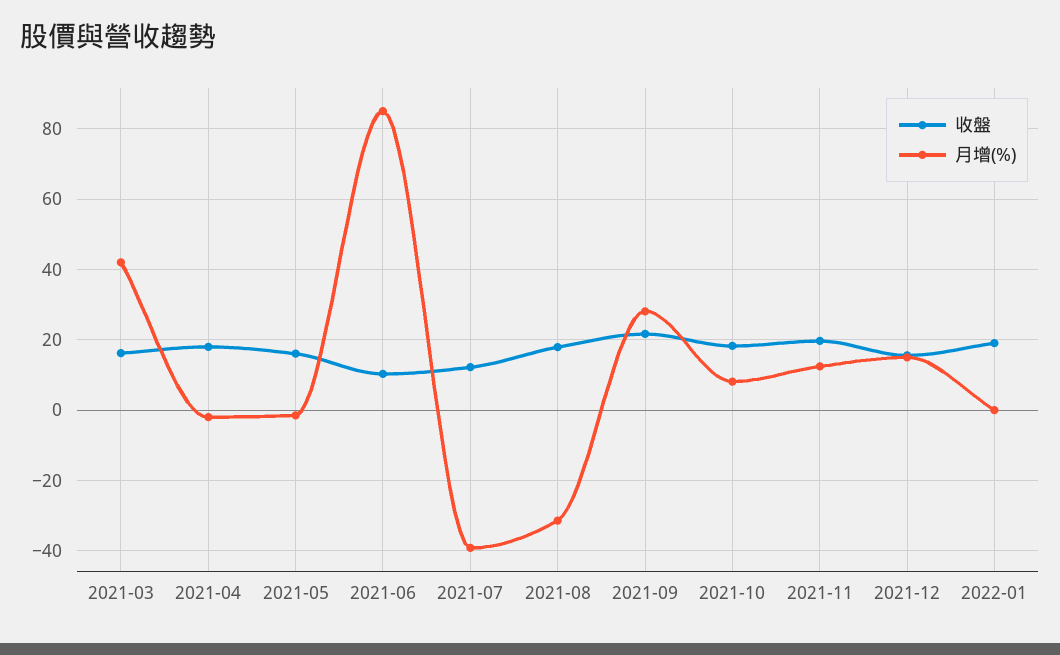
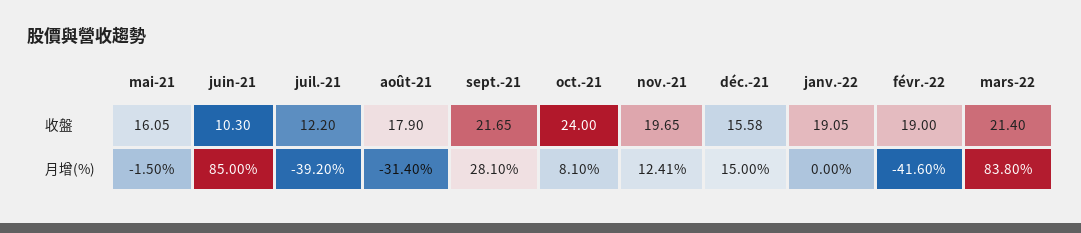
收盤, 2021-03: 16 -> none
月增(%), 2021-03: 42 -> none
收盤, 2021-04: 18 -> none
月增(%), 2021-04: -2 -> none
收盤, 2021-10: 18 -> 24
收盤, févr.-22: none -> 19
收盤, mars-22: none -> 21.4
月增(%), févr.-22: none -> -41.6
月增(%), mars-22: none -> 83.8

